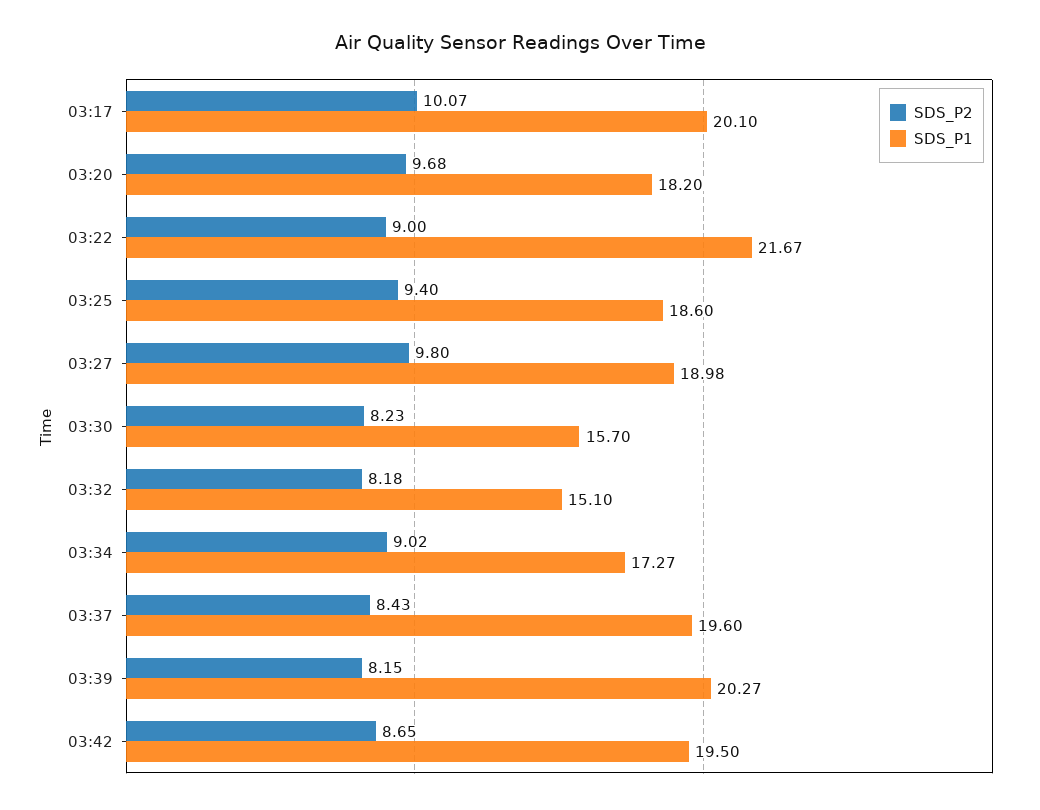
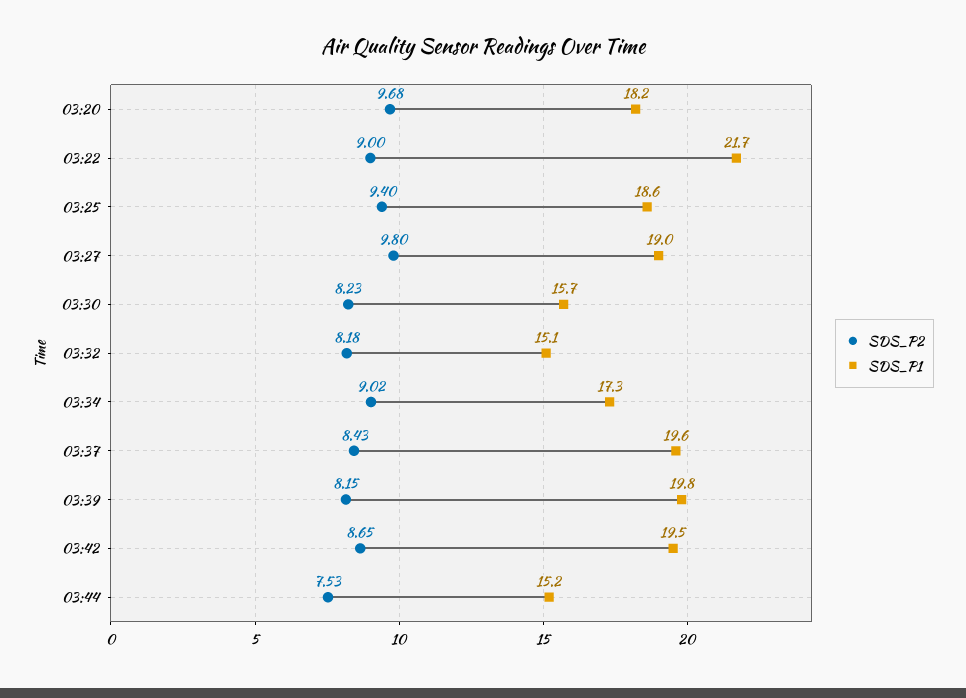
SDS_P2, 03:17: 10.07 -> none
SDS_P1, 03:17: 20.1 -> none
SDS_P1, 03:39: 20.27 -> 19.8
SDS_P2, 03:44: none -> 7.53
SDS_P1, 03:44: none -> 15.2

